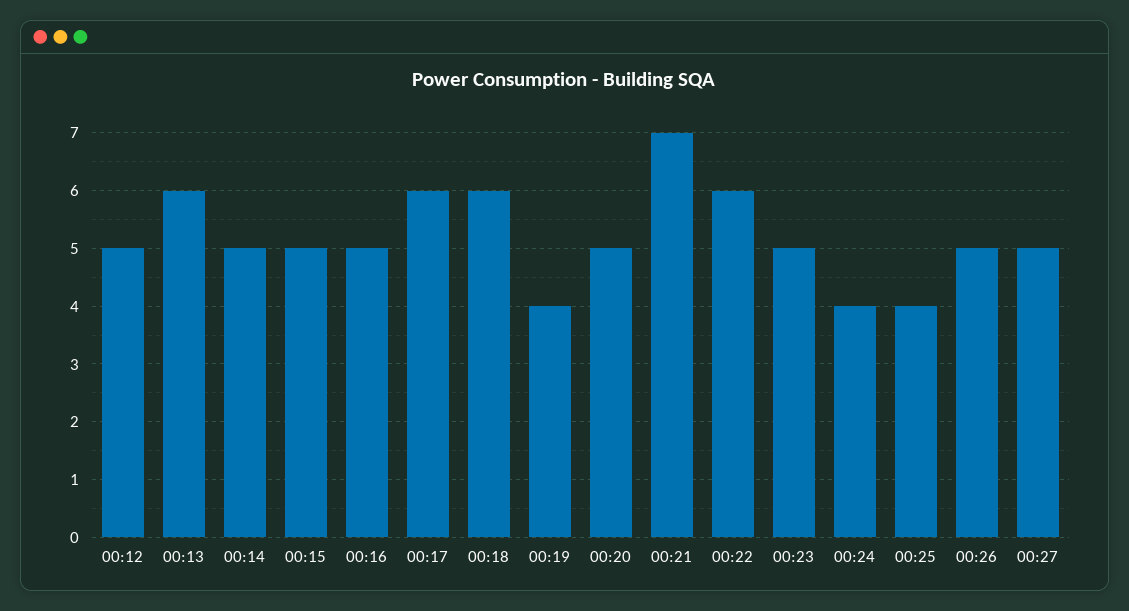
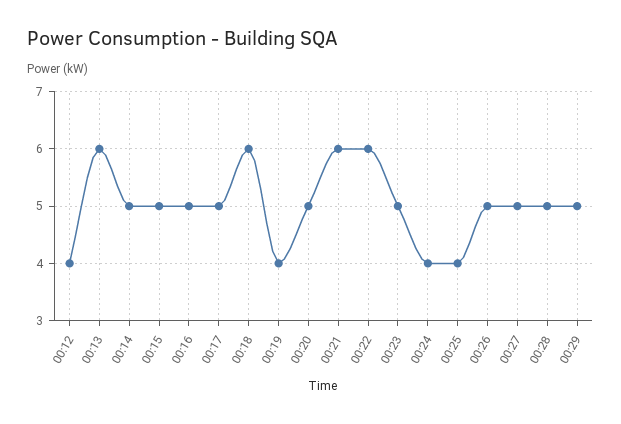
00:12: 5 -> 4
00:17: 6 -> 5
00:21: 7 -> 6
00:28: none -> 5
00:29: none -> 5

